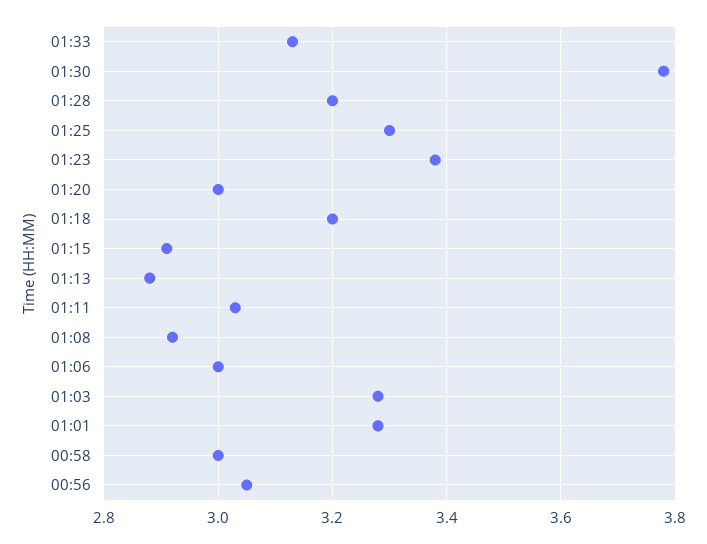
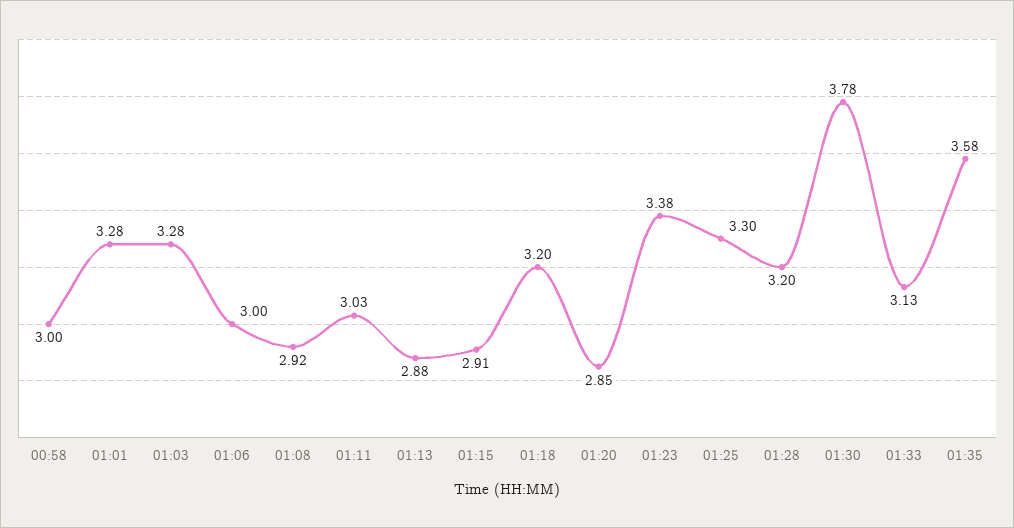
01:20: 3 -> 2.85
00:56: 3.05 -> none
01:35: none -> 3.58

